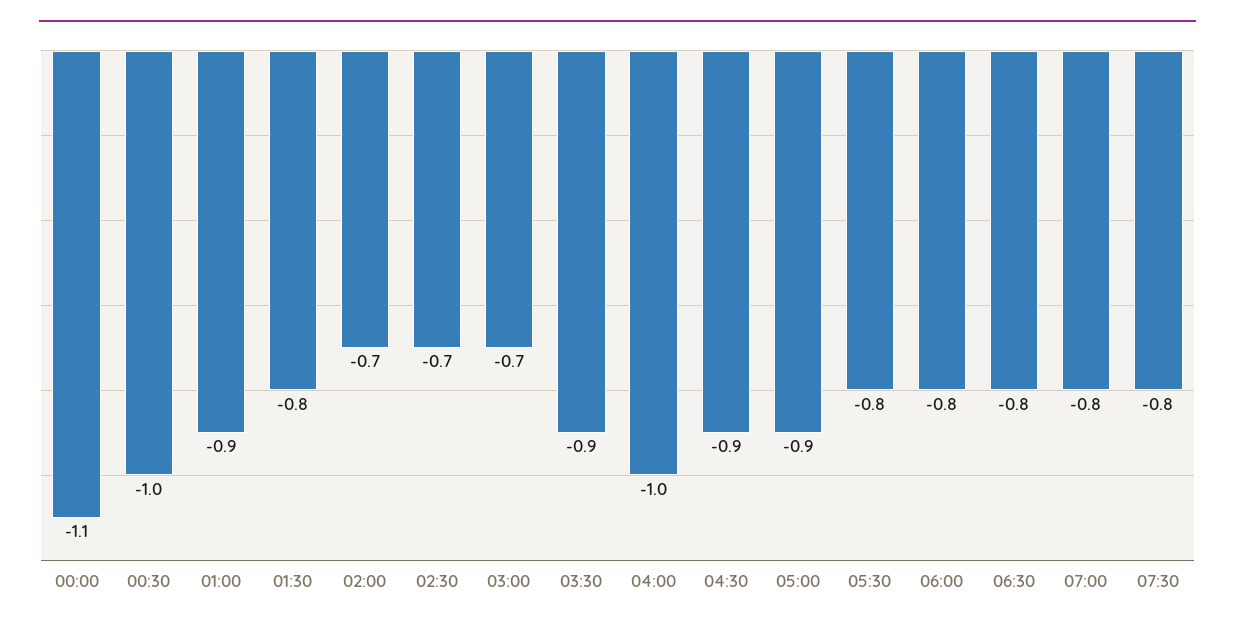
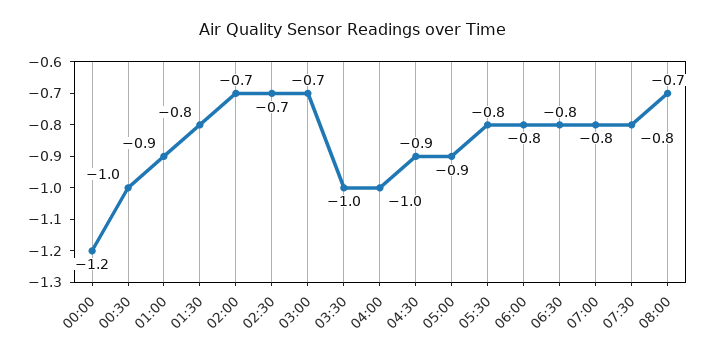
00:00: -1.1 -> -1.2
03:30: -0.9 -> -1
08:00: none -> -0.7

